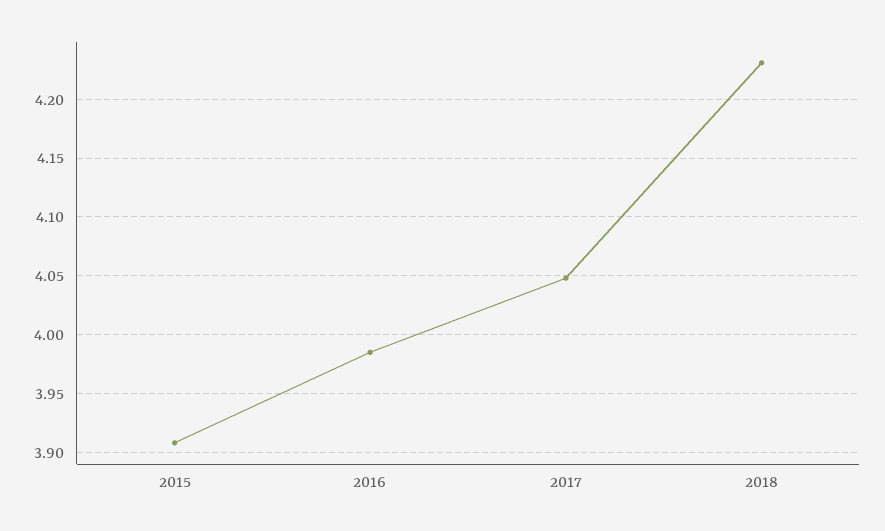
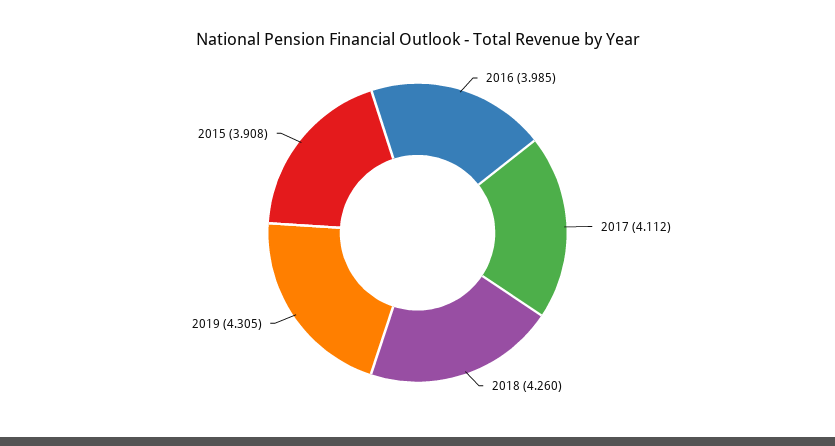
2017: 4.05 -> 4.112
2018: 4.23 -> 4.26
2019: none -> 4.305

